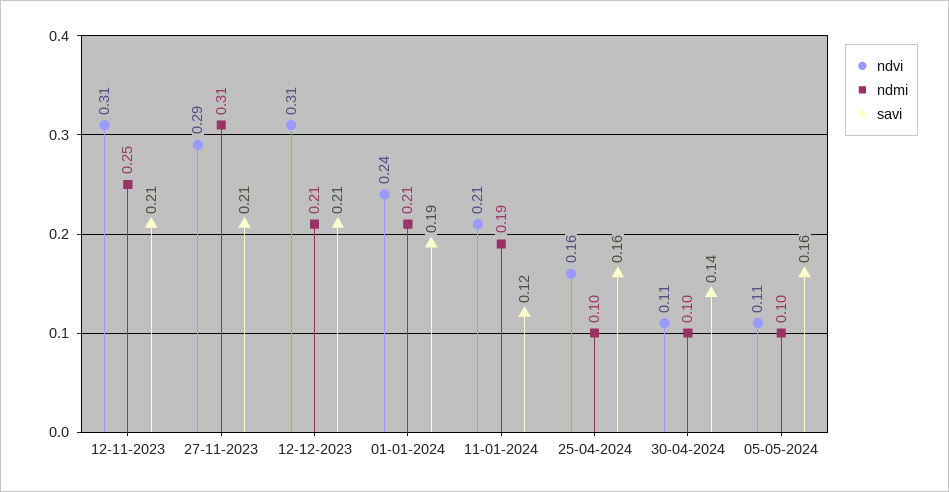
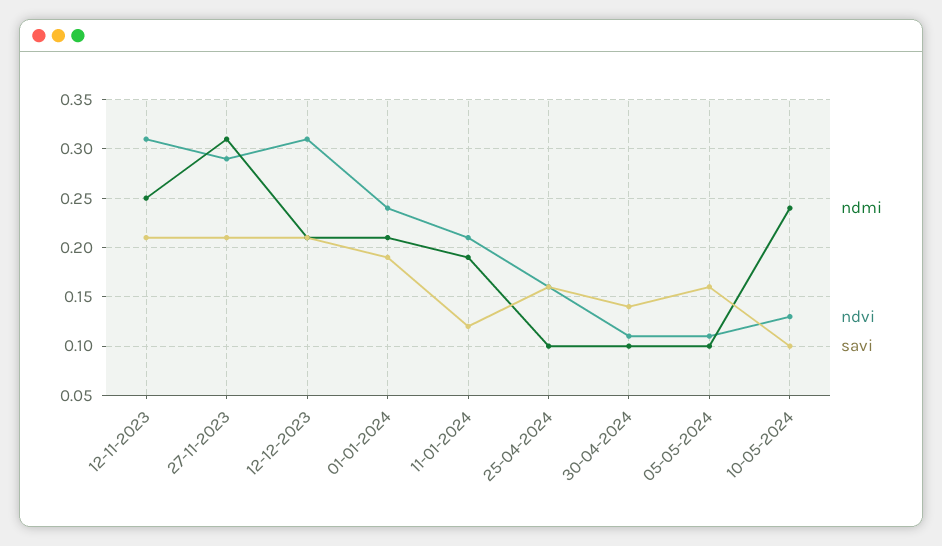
ndmi, 10-05-2024: none -> 0.24
ndvi, 10-05-2024: none -> 0.13
savi, 10-05-2024: none -> 0.1

